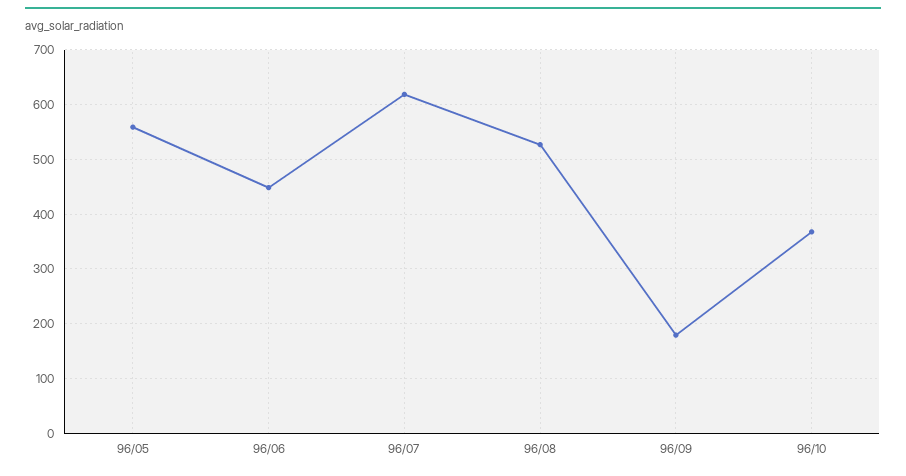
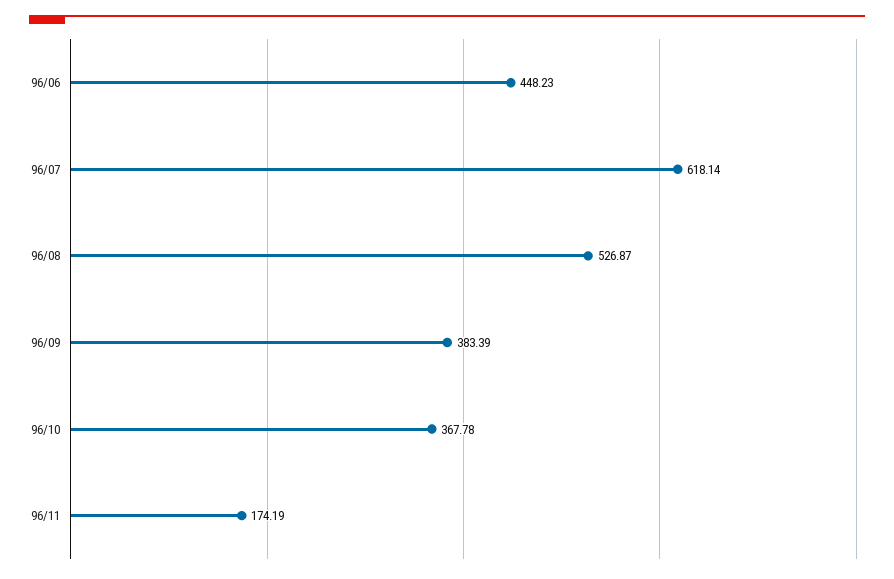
96/05: 560 -> none
96/09: 180 -> 383.39
96/11: none -> 174.19

